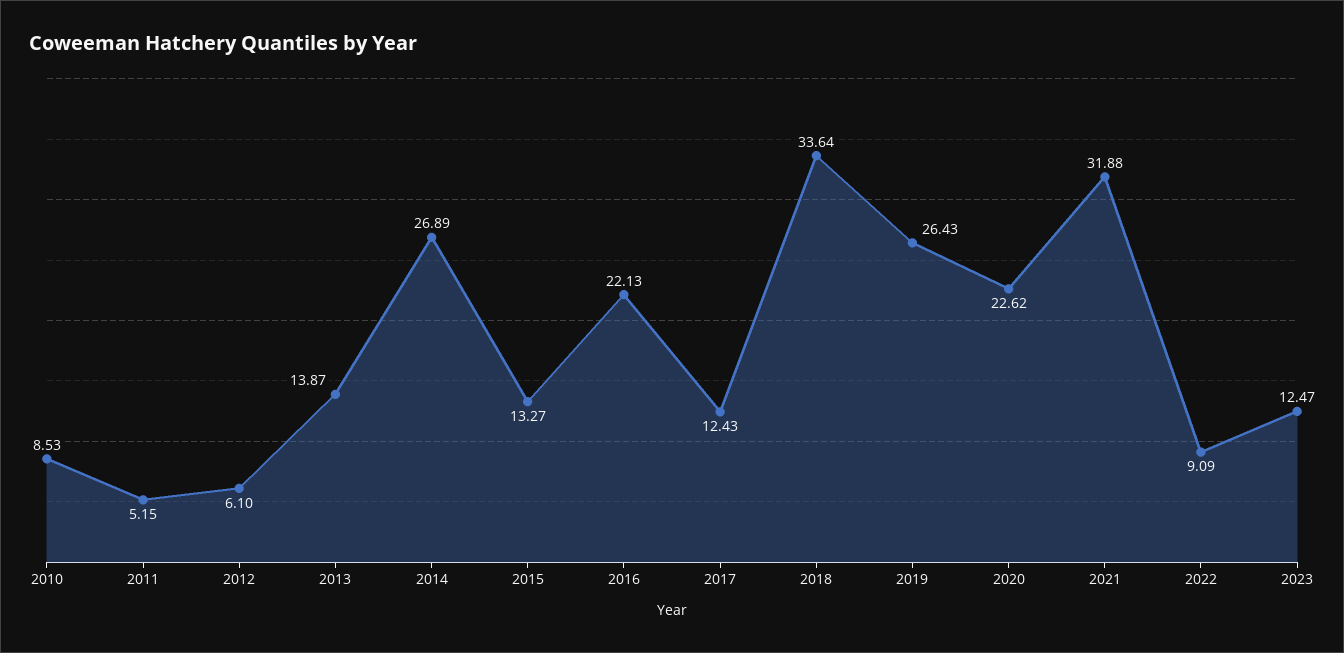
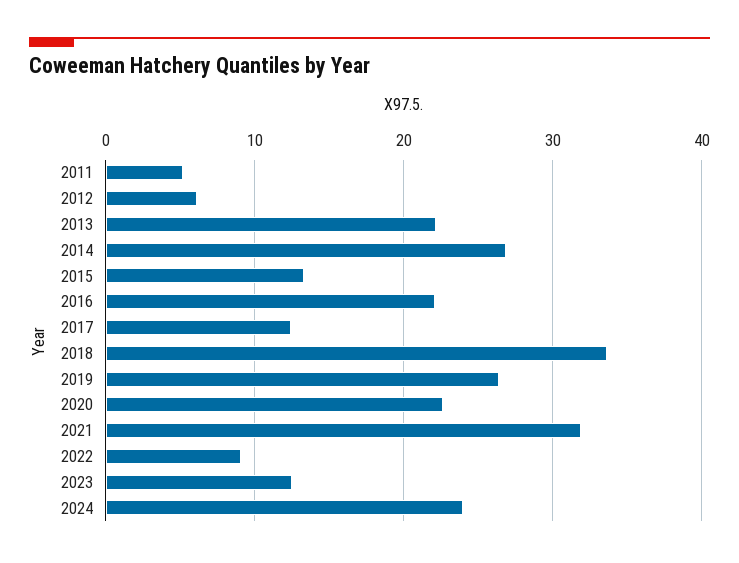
2010: 8.53 -> none
2013: 13.87 -> 22
2024: none -> 24

